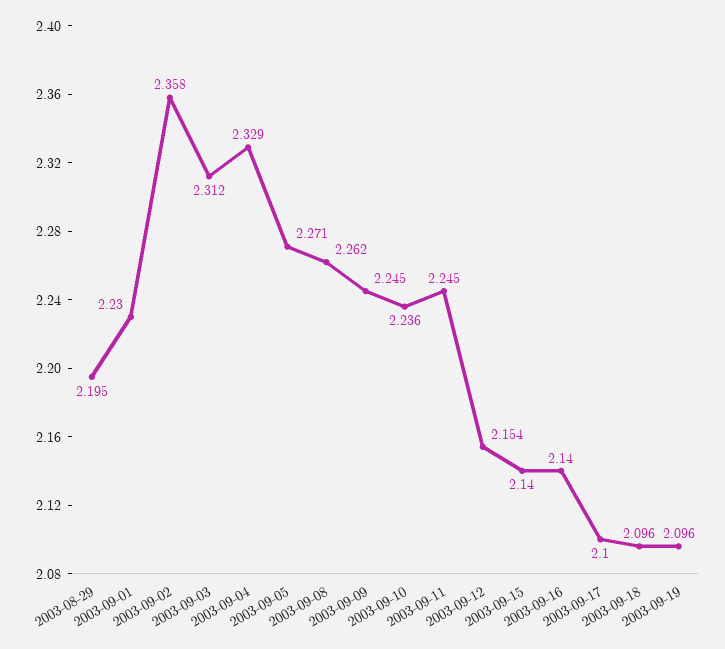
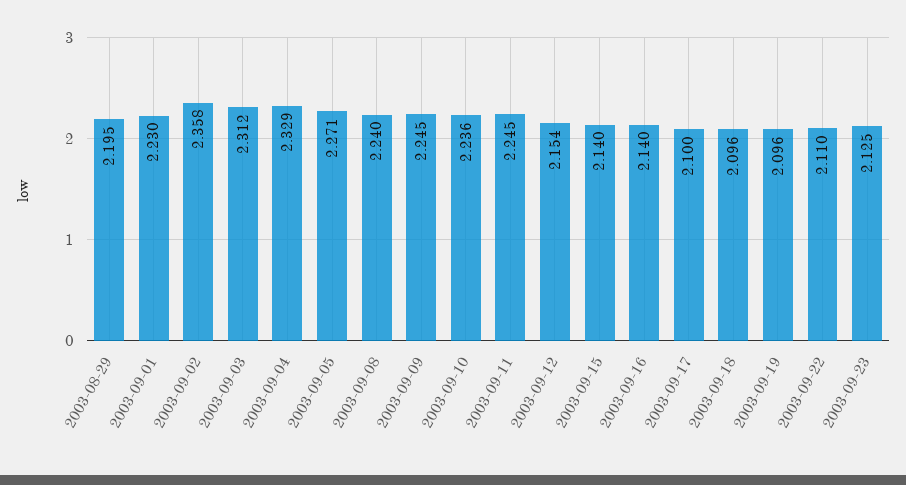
2003-09-08: 2.262 -> 2.24
2003-09-22: none -> 2.11
2003-09-23: none -> 2.125

